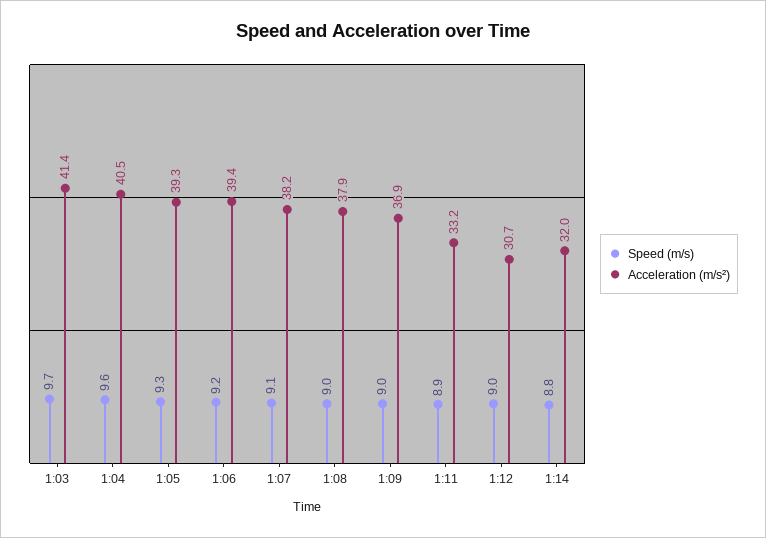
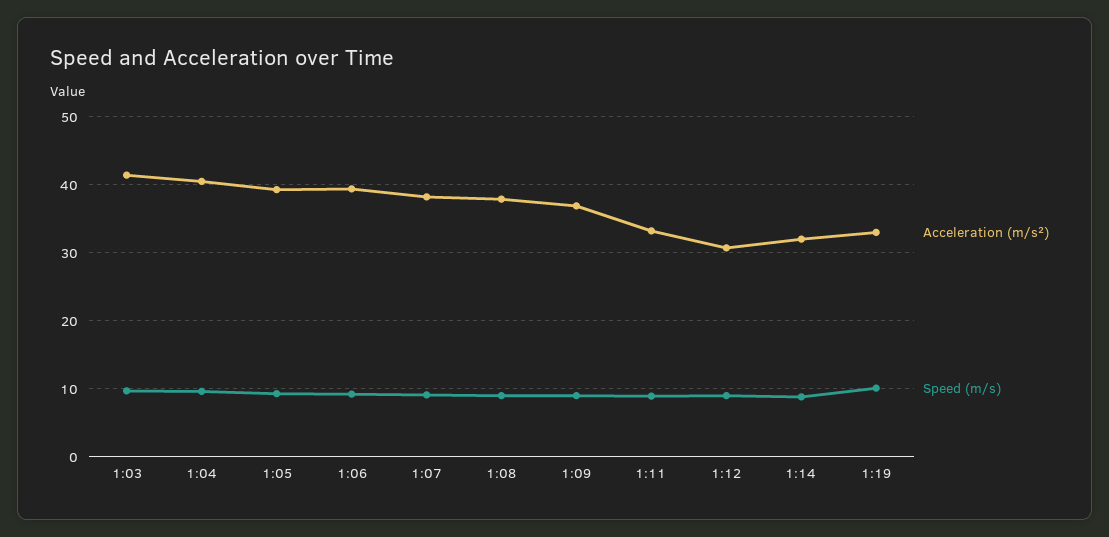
Acceleration (m/s²), 1:19: none -> 33
Speed (m/s), 1:19: none -> 10

